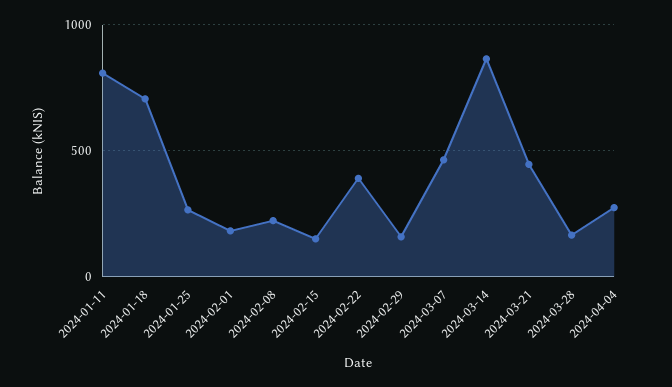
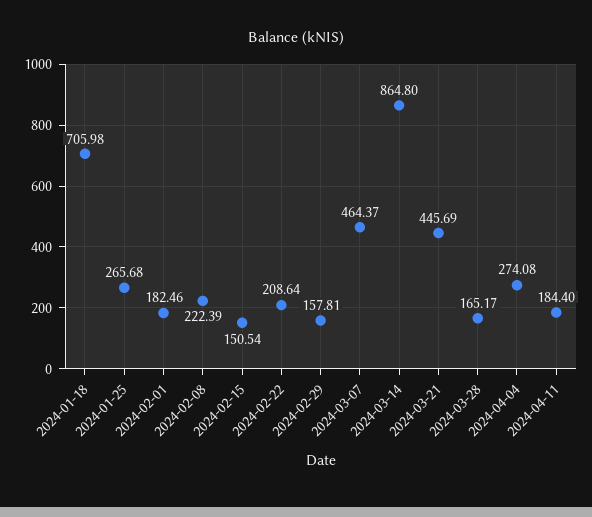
2024-01-11: 800 -> none
2024-02-22: 400 -> 208.64
2024-04-11: none -> 184.4

